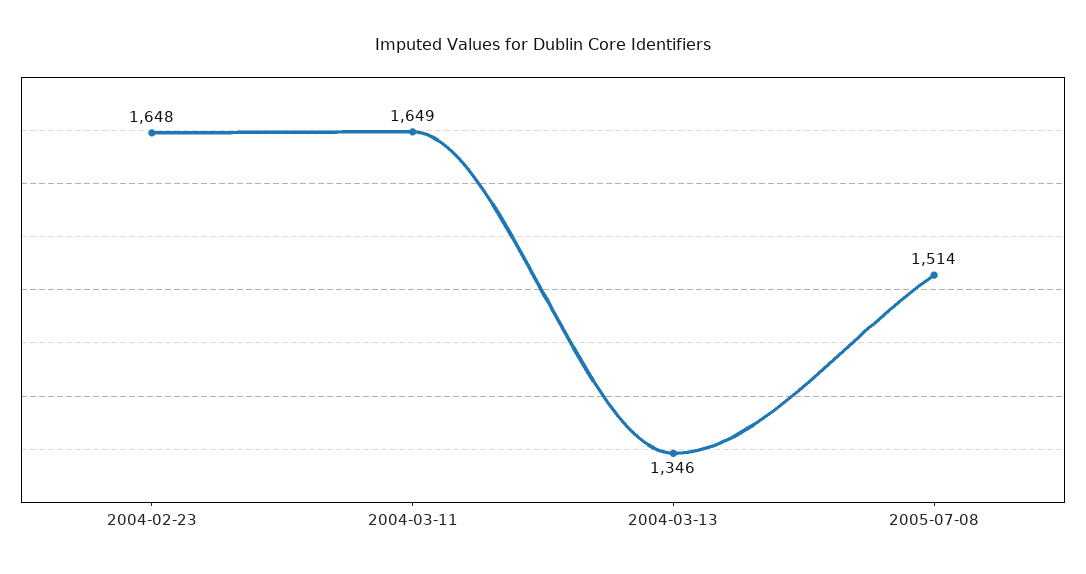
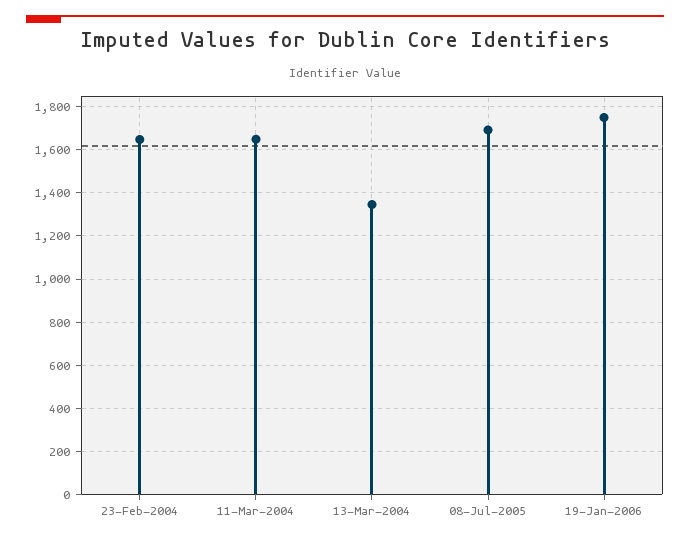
2005-07-08: 1514 -> 1700
19-Jan-2006: none -> 1750

